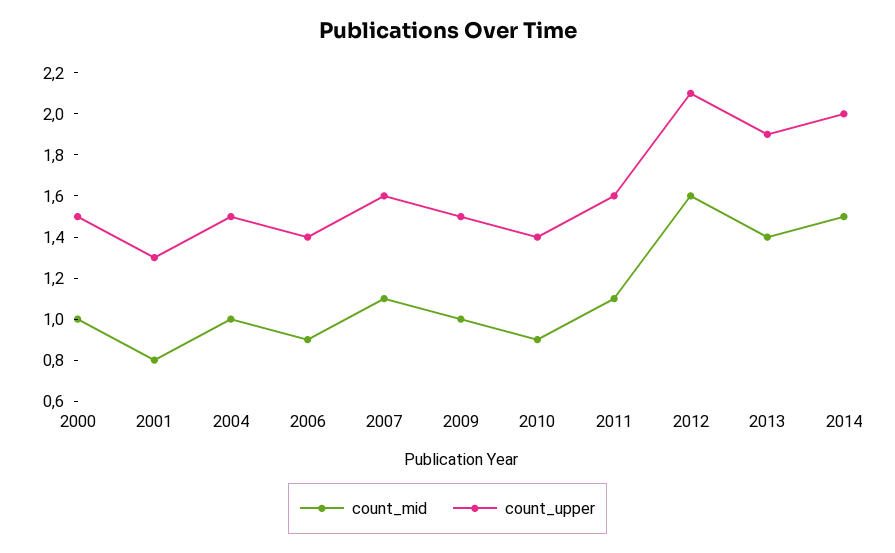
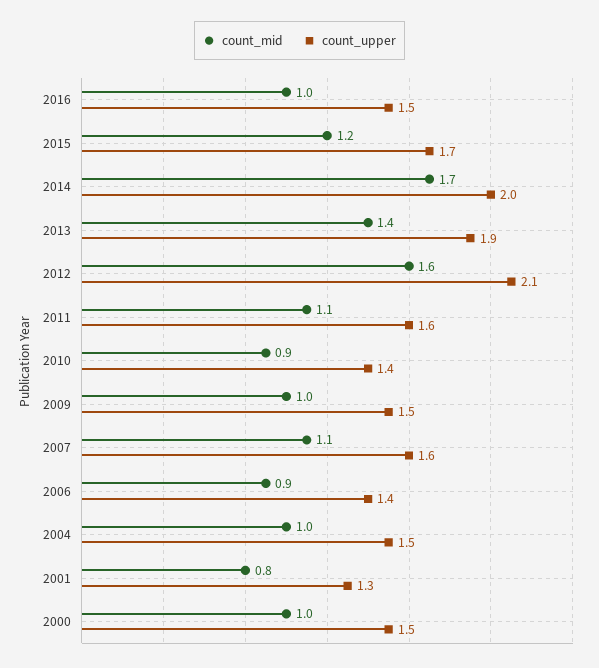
count_mid, 2014: 1.5 -> 1.7
count_mid, 2016: none -> 1
count_upper, 2016: none -> 1.5
count_mid, 2015: none -> 1.2
count_upper, 2015: none -> 1.7

